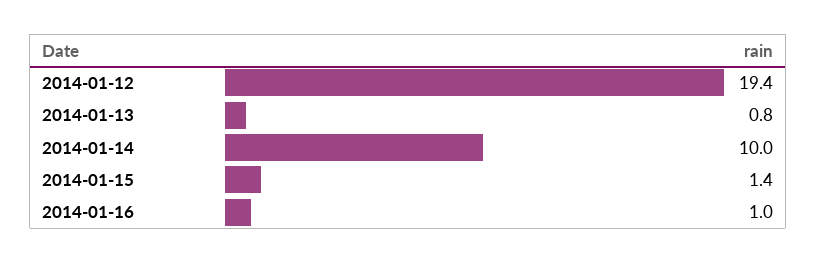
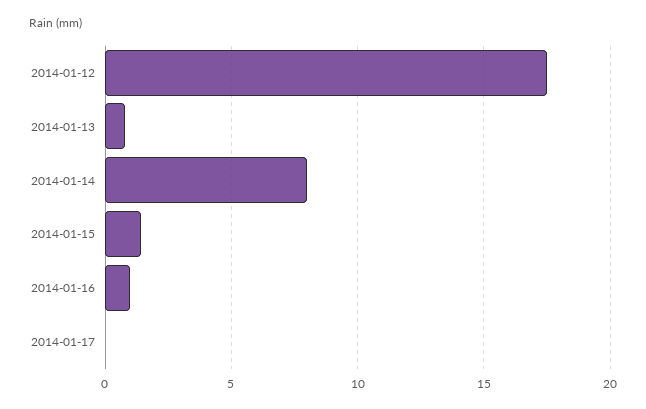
2014-01-12: 19.4 -> 17.5
2014-01-14: 10 -> 8
2014-01-17: none -> 0

